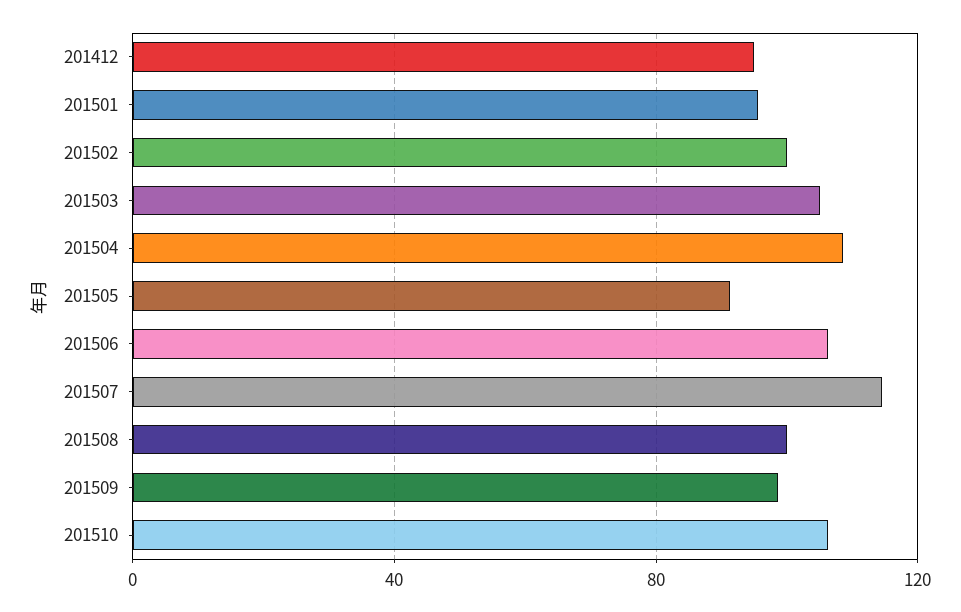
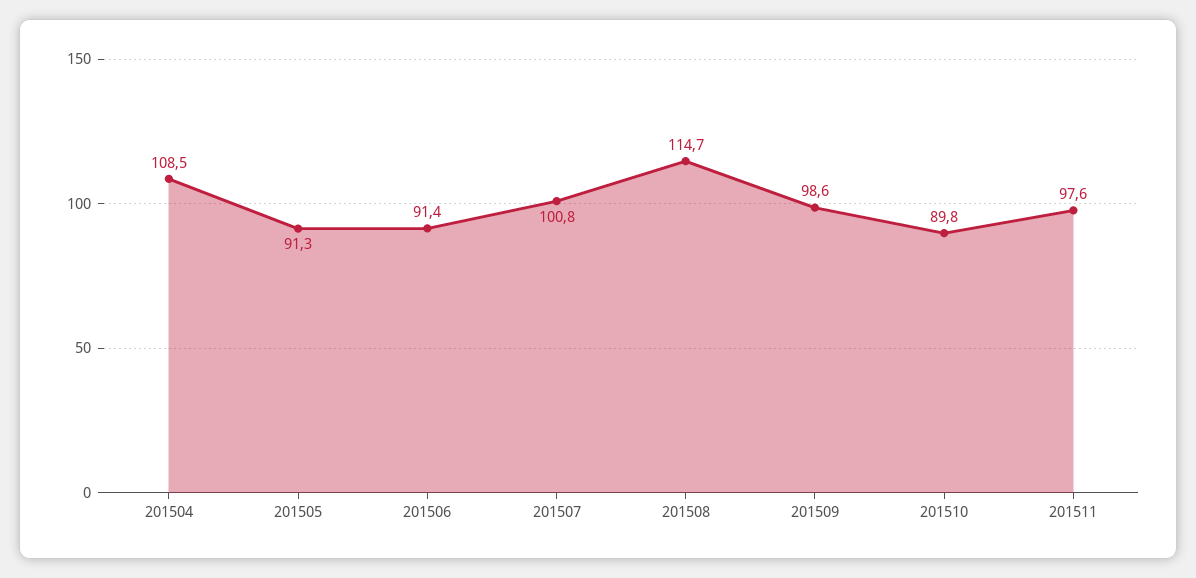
201412: 95 -> none
201501: 95 -> none
201502: 100 -> none
201503: 105 -> none
201506: 105 -> 91.4
201507: 115 -> 100.8
201508: 100 -> 114.7
201510: 105 -> 89.8
201511: none -> 97.6

